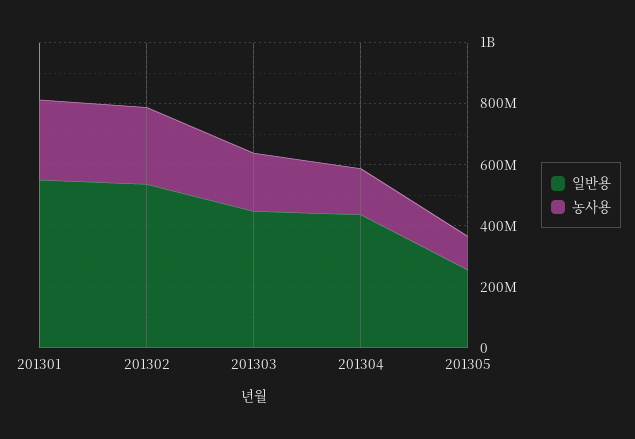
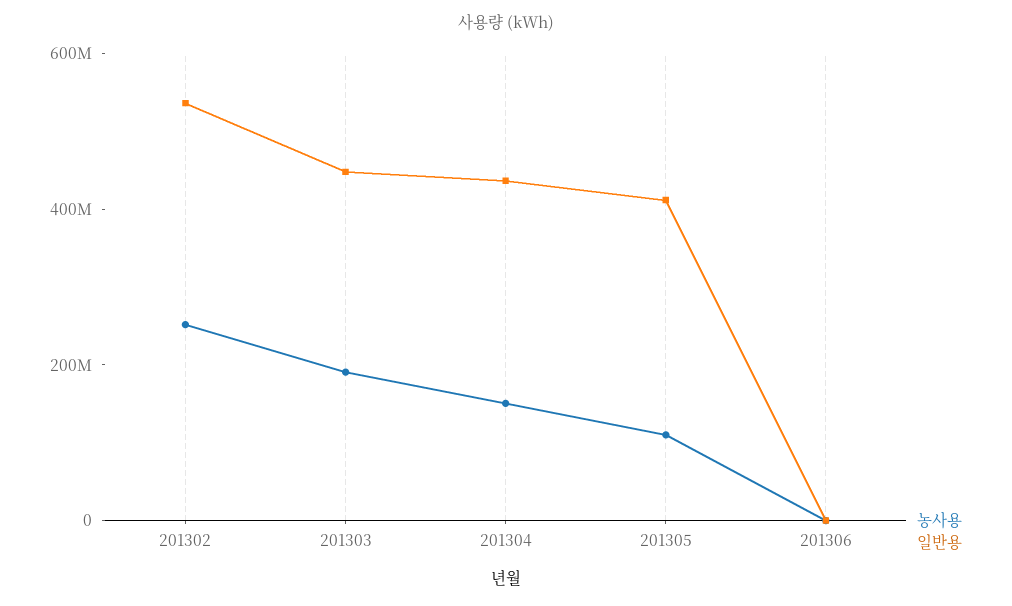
일반용, 201301: 550000000 -> none
농사용, 201301: 250000000 -> none
일반용, 201305: 250000000 -> 400000000
농사용, 201306: none -> 0
일반용, 201306: none -> 0

